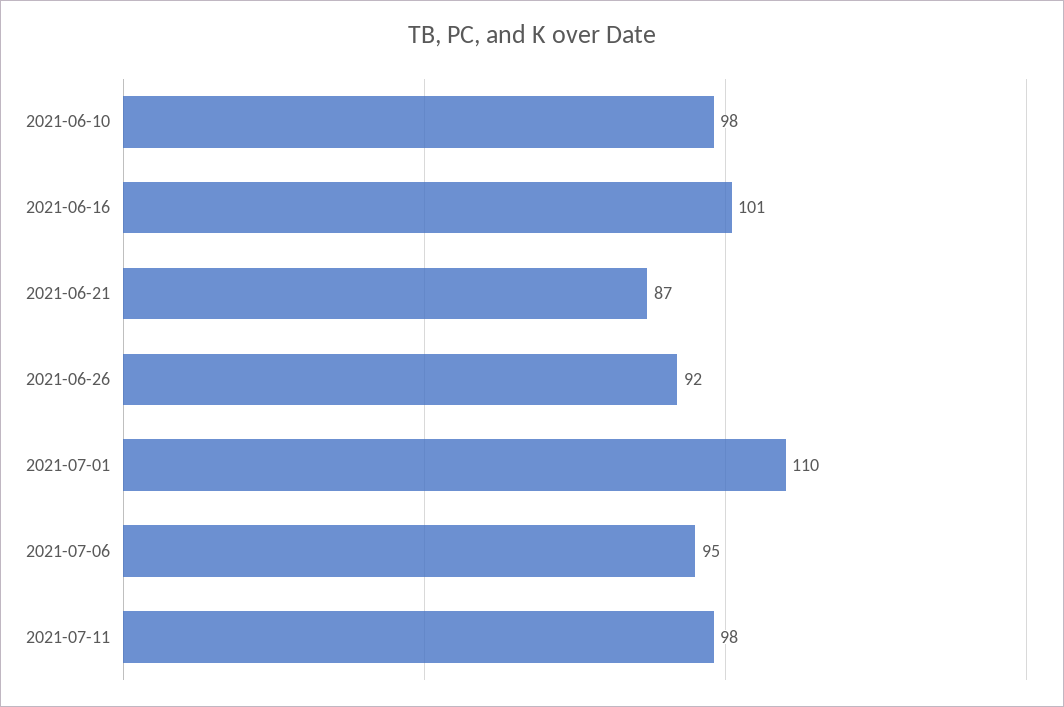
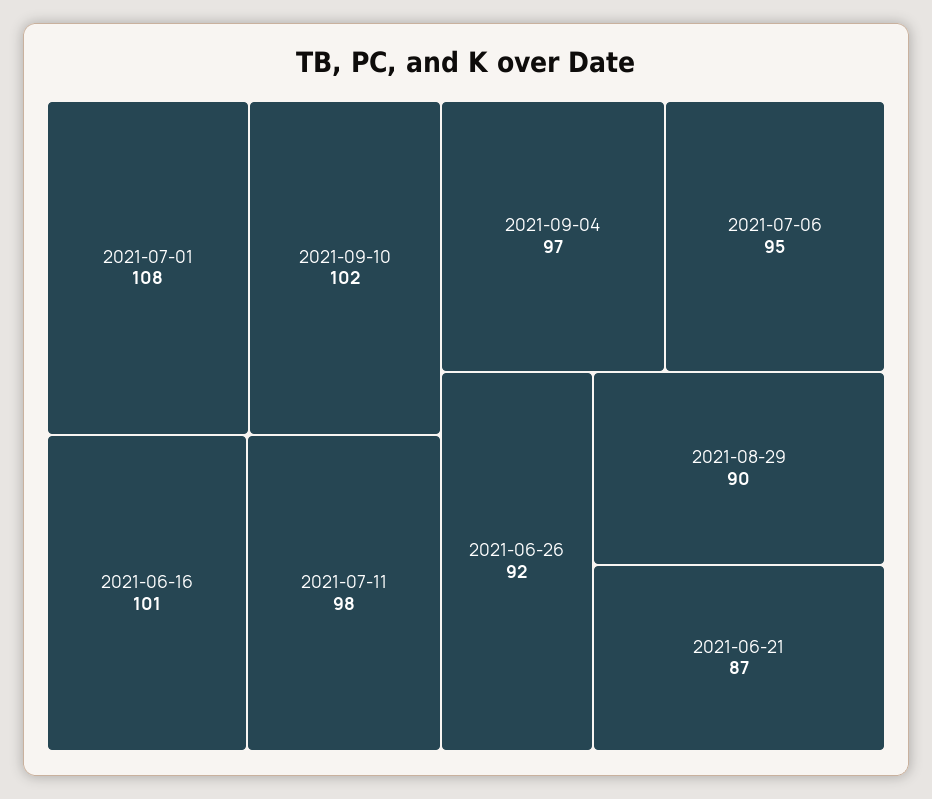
2021-06-10: 98 -> none
2021-07-01: 110 -> 108
2021-09-10: none -> 102
2021-09-04: none -> 97
2021-08-29: none -> 90

